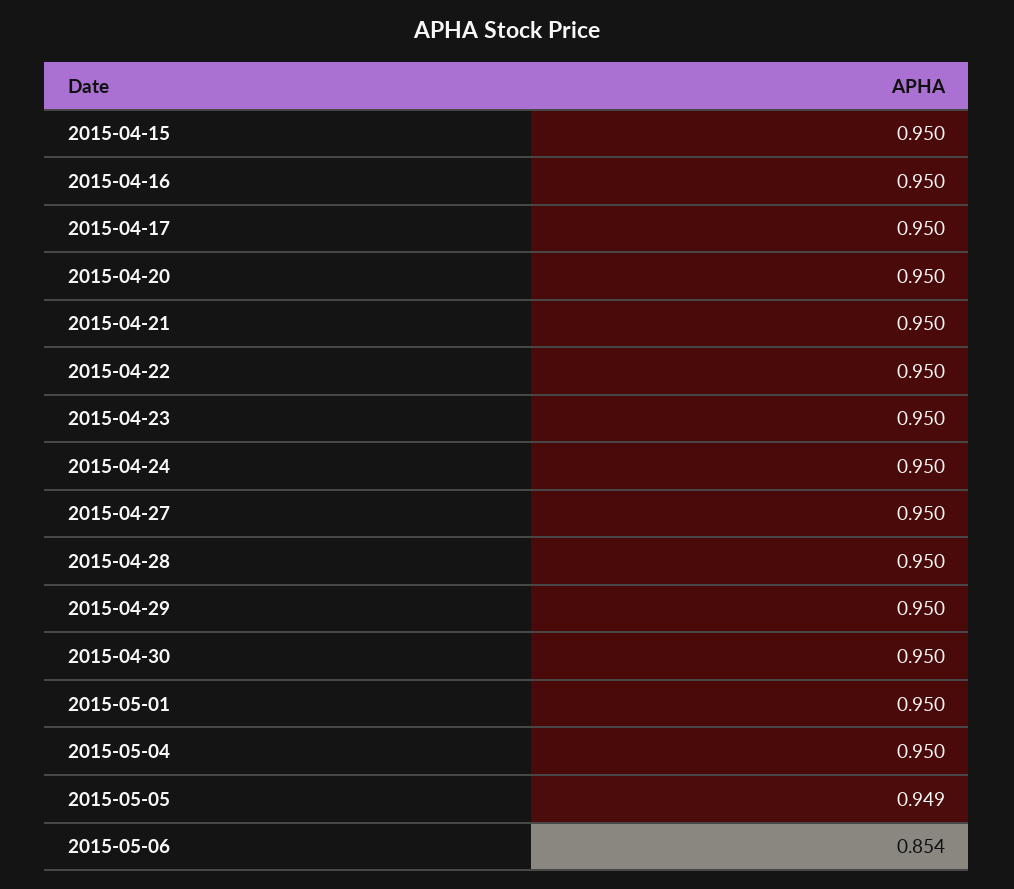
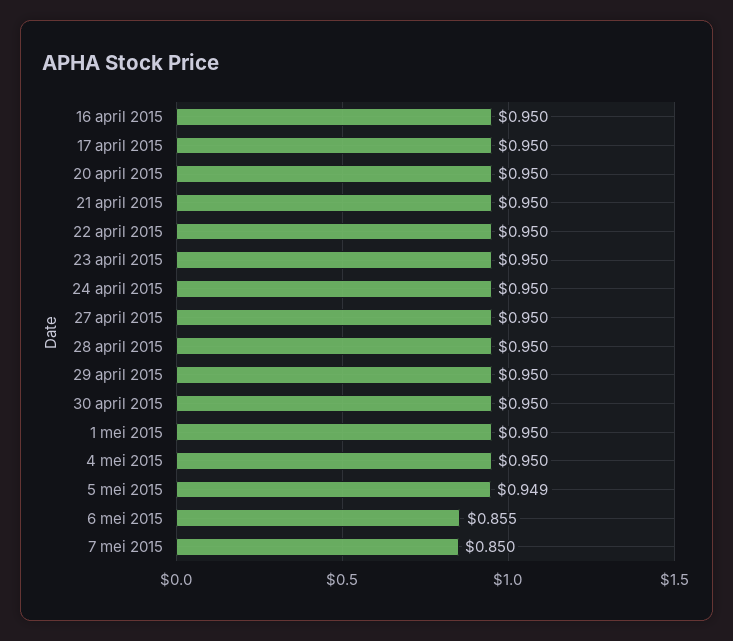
2015-04-15: 0.95 -> none
2015-05-06: 0.854 -> 0.855
7 mei 2015: none -> 0.85

